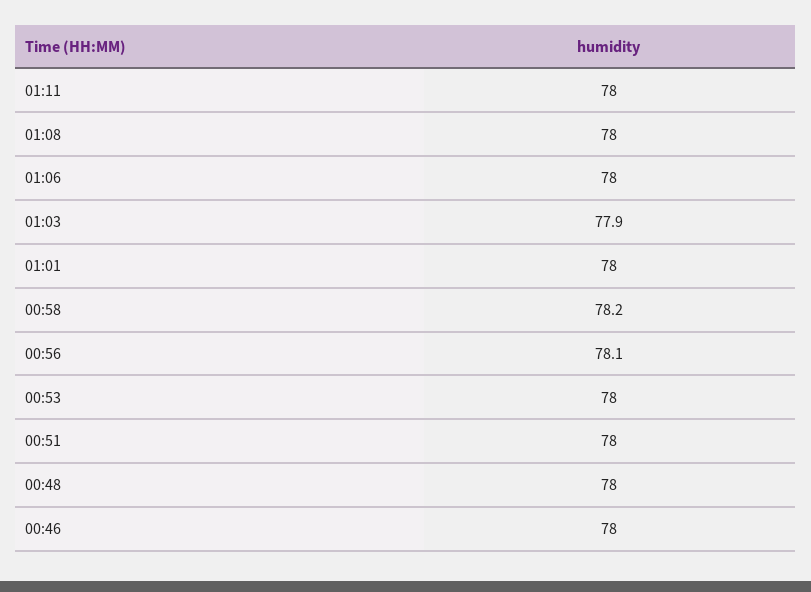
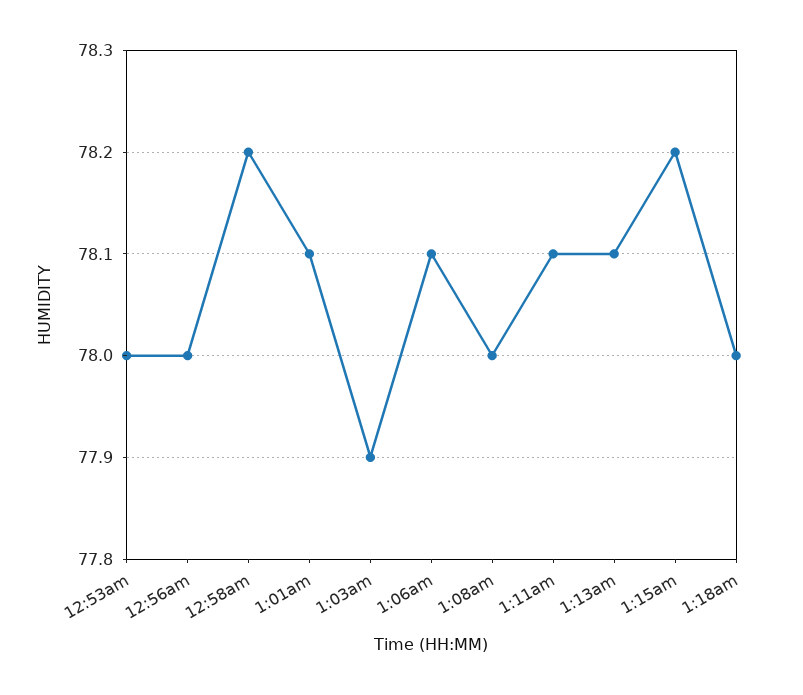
01:11: 78 -> 78.1
01:06: 78 -> 78.1
01:01: 78 -> 78.1
00:56: 78.1 -> 78
00:51: 78 -> none
00:48: 78 -> none
00:46: 78 -> none
1:13am: none -> 78.1
1:15am: none -> 78.2
1:18am: none -> 78

